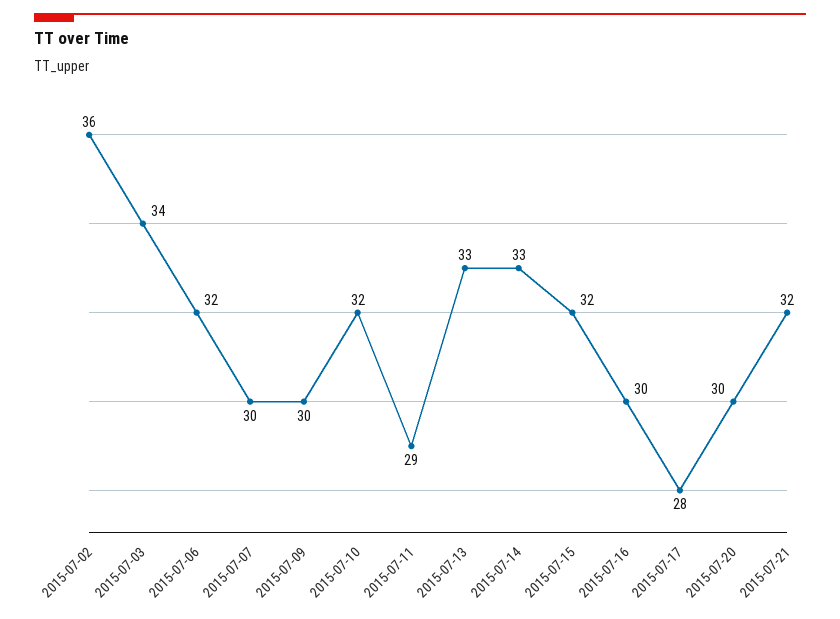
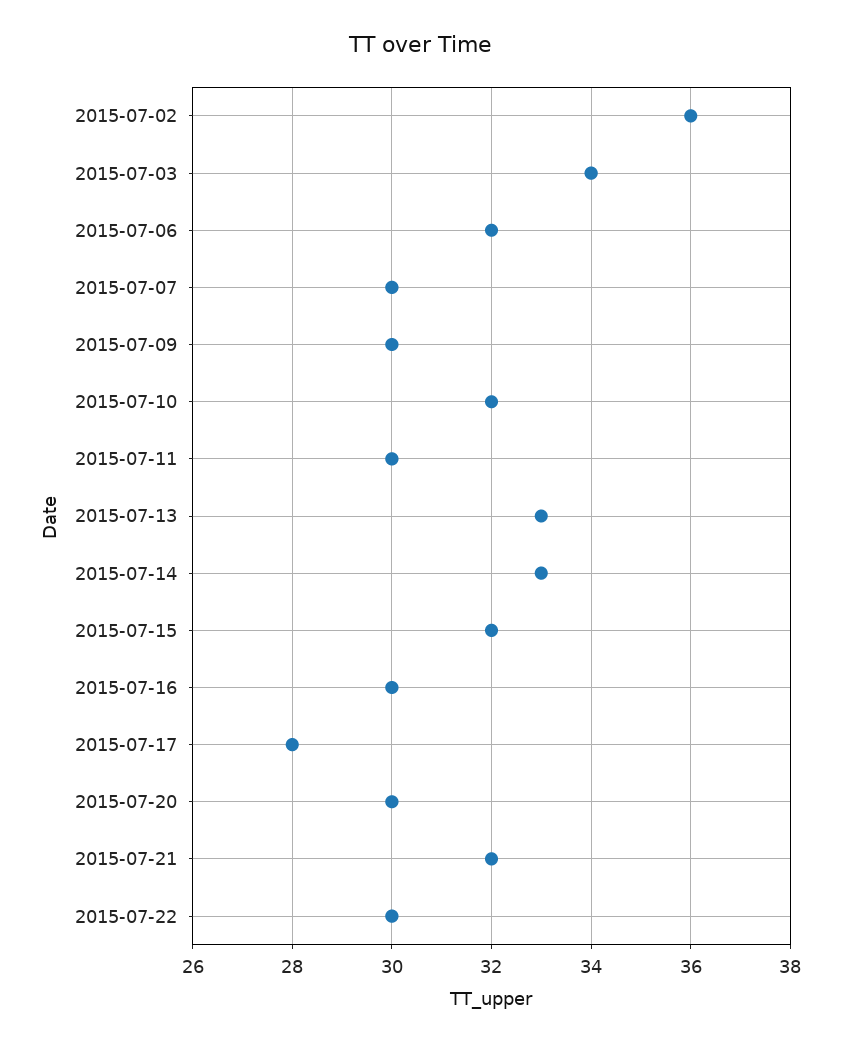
2015-07-11: 29 -> 30
2015-07-22: none -> 30

